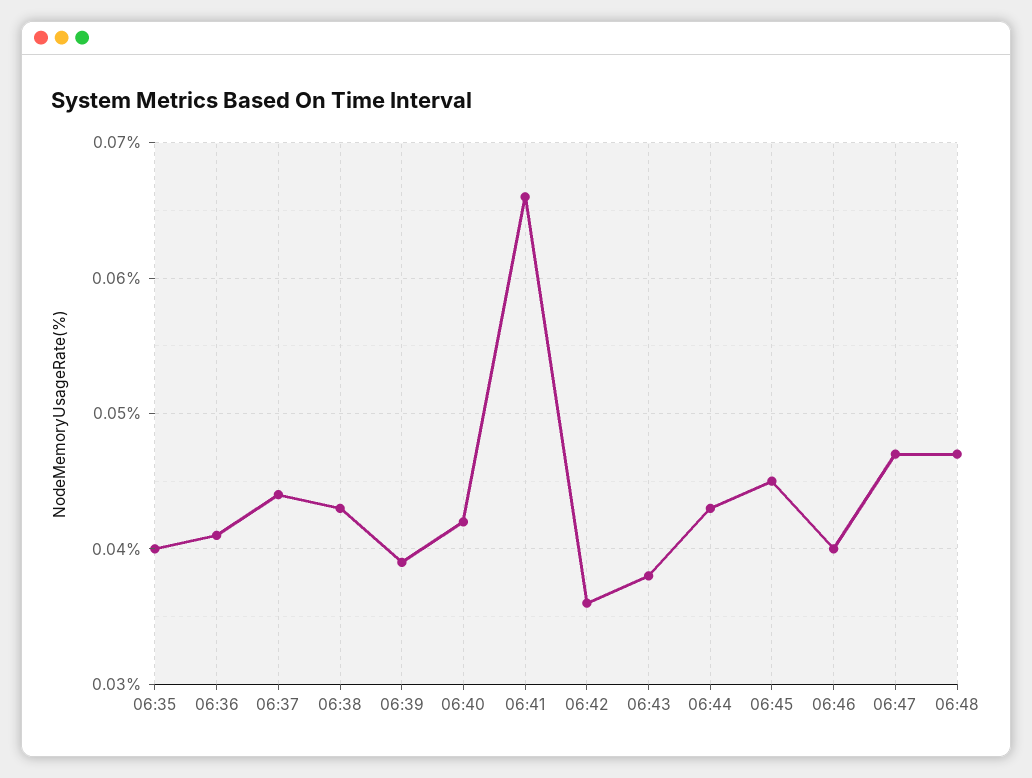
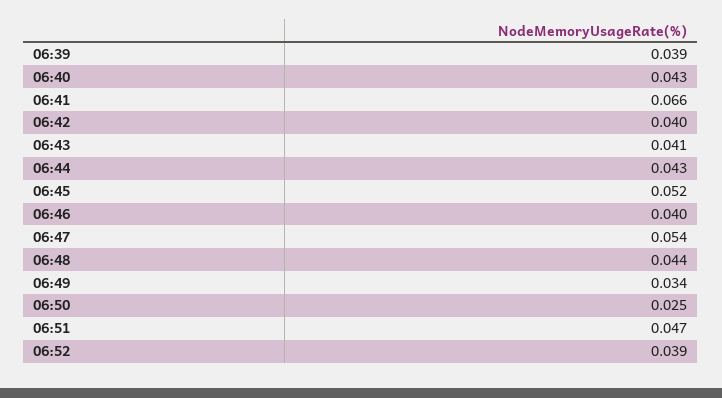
06:35: 0.04 -> none
06:36: 0.041 -> none
06:37: 0.044 -> none
06:38: 0.043 -> none
06:40: 0.042 -> 0.043
06:42: 0.036 -> 0.04
06:43: 0.038 -> 0.041
06:45: 0.045 -> 0.052
06:47: 0.047 -> 0.054
06:48: 0.047 -> 0.044
06:49: none -> 0.034
06:50: none -> 0.025
06:51: none -> 0.047
06:52: none -> 0.039

